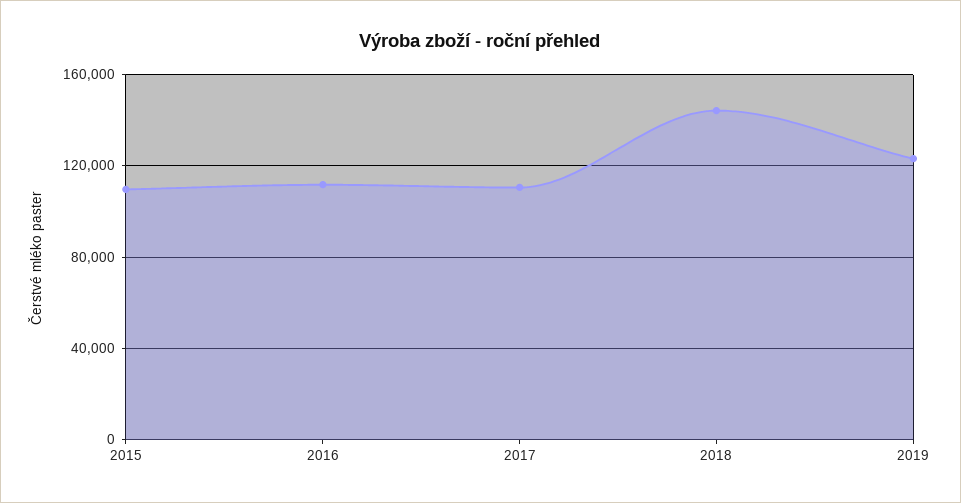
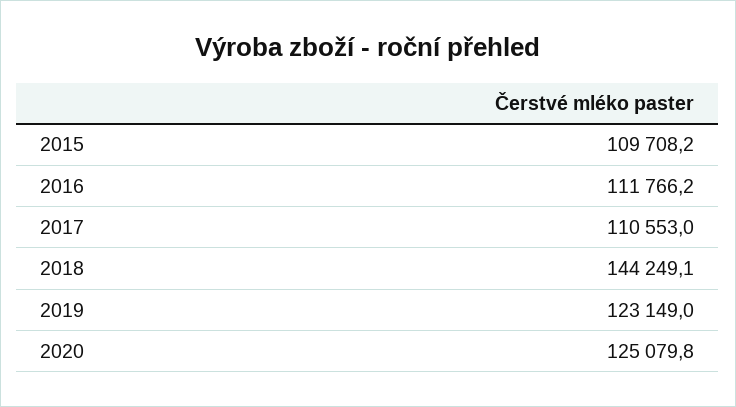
2020: none -> 125079.8

